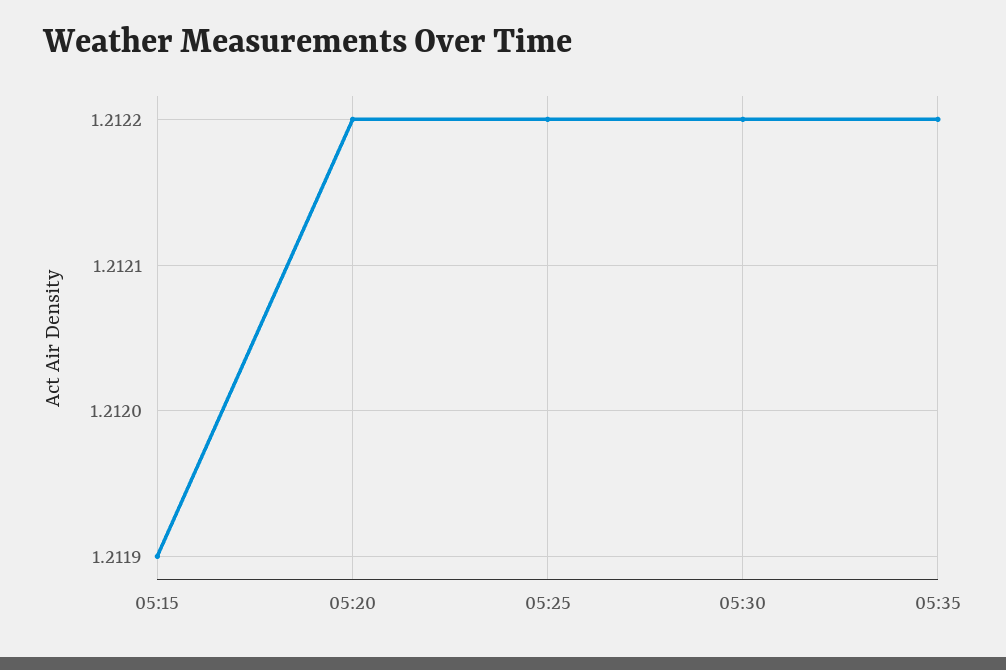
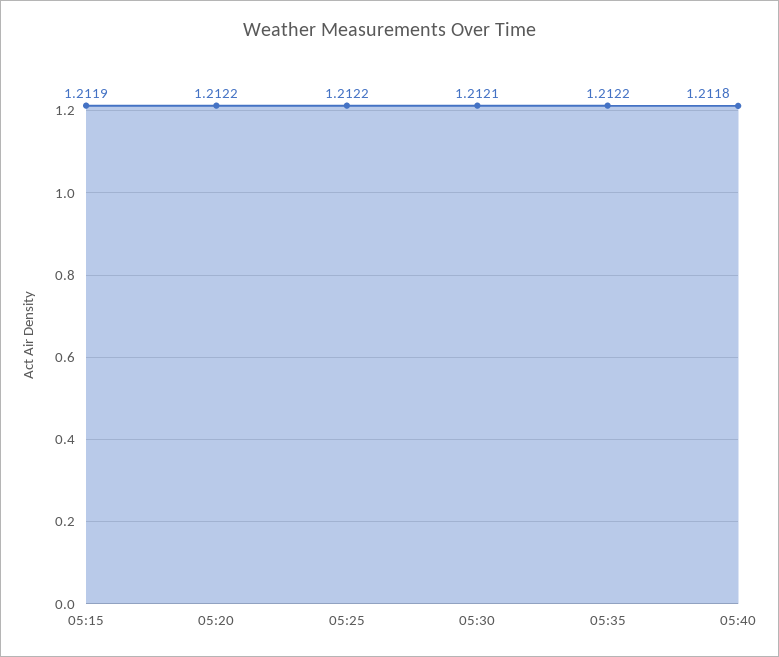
05:30: 1.2122 -> 1.2121
05:40: none -> 1.2118

